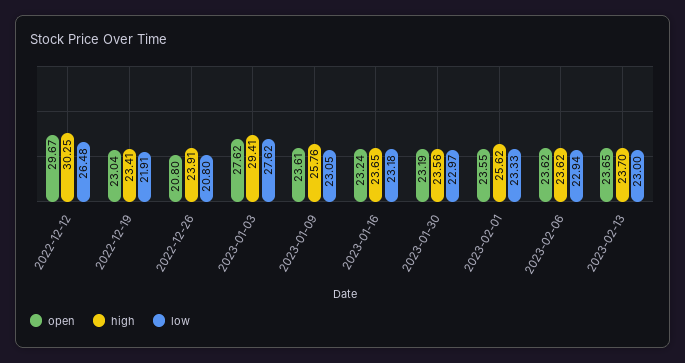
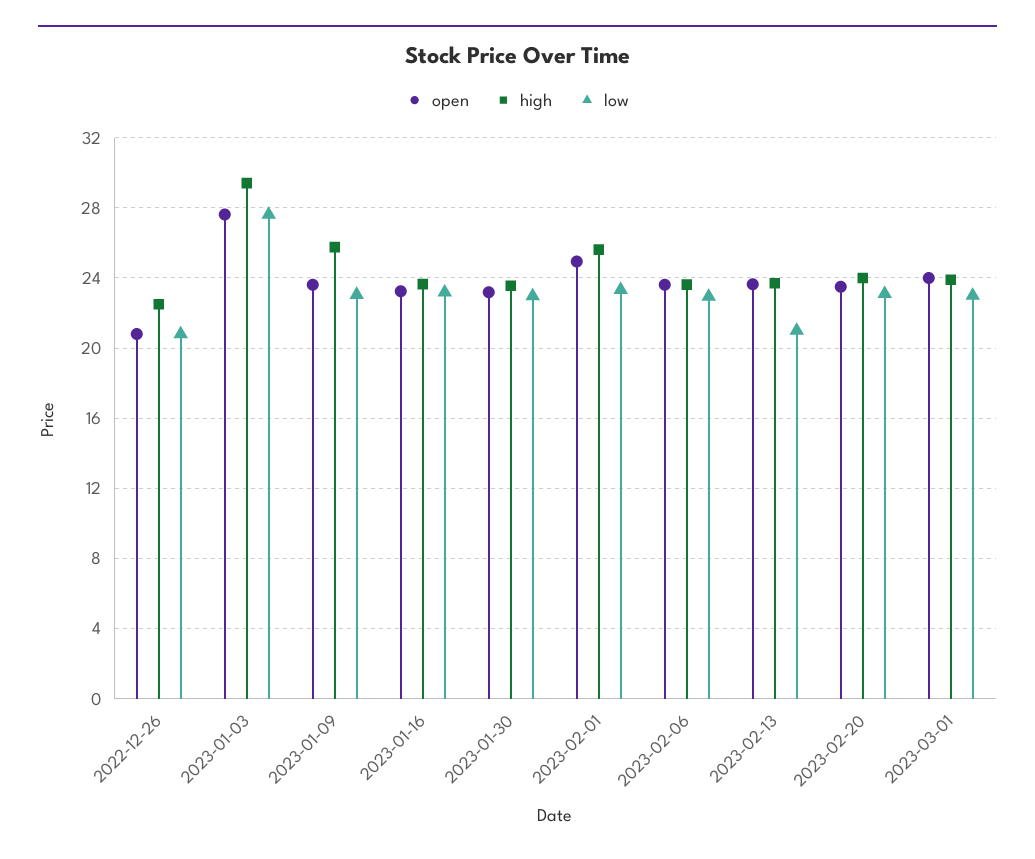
open, 2022-12-12: 29.67 -> none
high, 2022-12-12: 30.25 -> none
low, 2022-12-12: 26.48 -> none
open, 2022-12-19: 23.04 -> none
high, 2022-12-19: 23.41 -> none
low, 2022-12-19: 21.91 -> none
high, 2022-12-26: 23.91 -> 22.5
open, 2023-02-01: 23.55 -> 25
low, 2023-02-13: 23 -> 21
open, 2023-02-20: none -> 23.5
high, 2023-02-20: none -> 24
low, 2023-02-20: none -> 23
open, 2023-03-01: none -> 24
high, 2023-03-01: none -> 24
low, 2023-03-01: none -> 23

